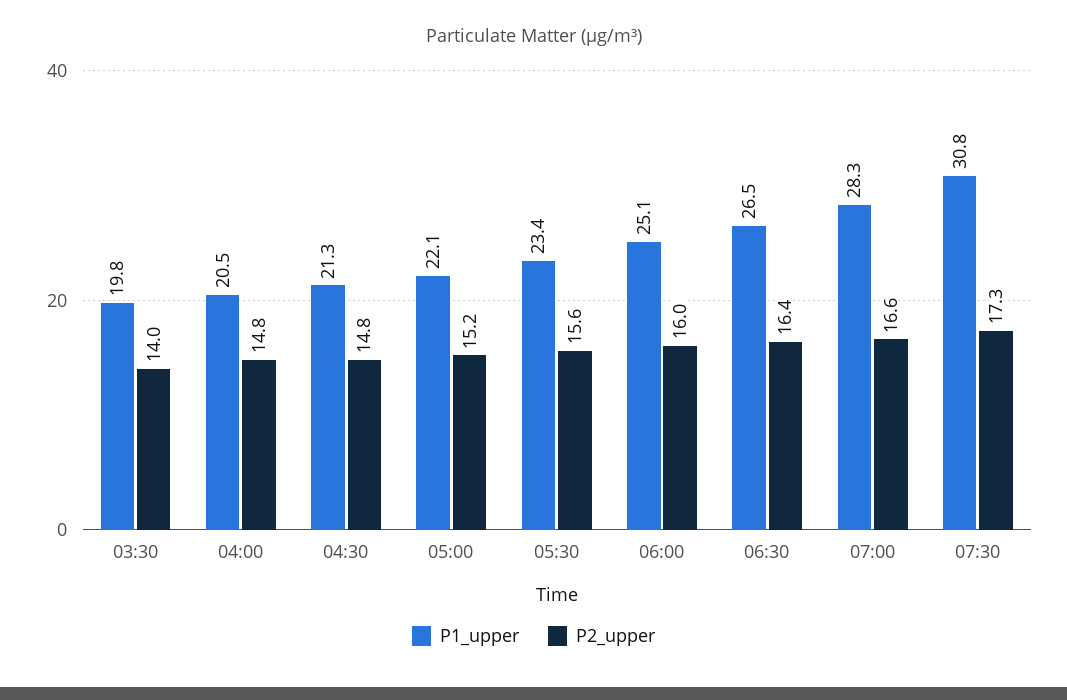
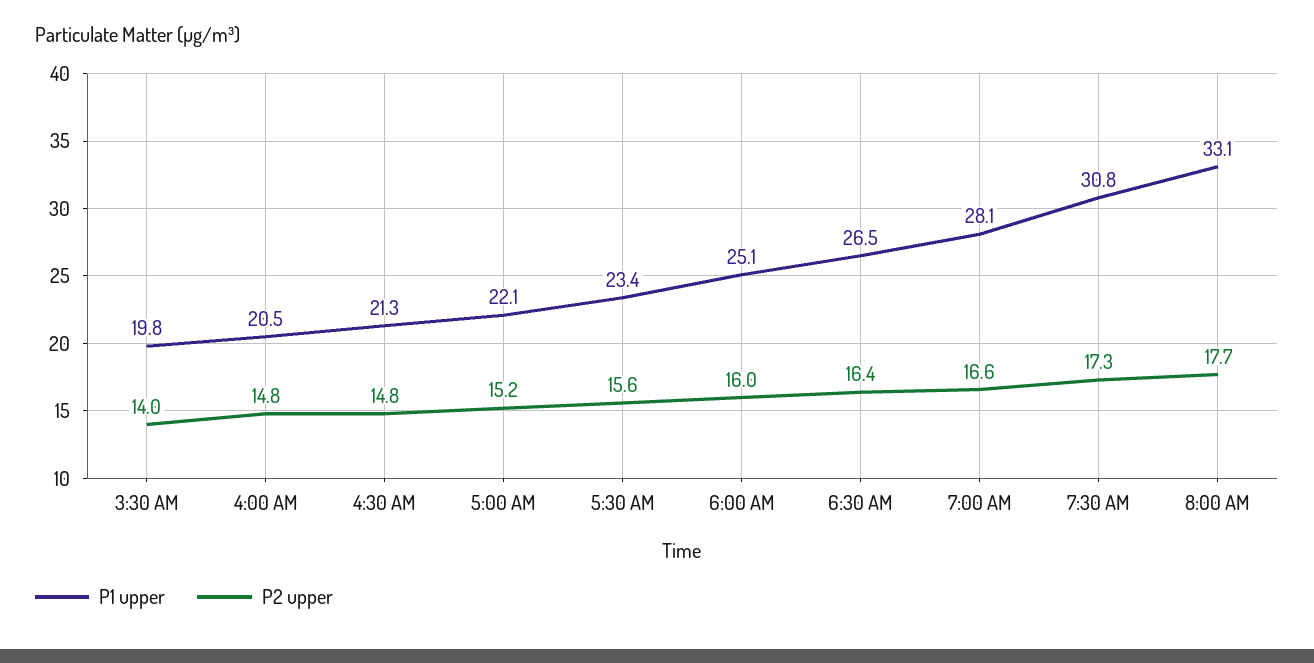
P1_upper, 07:00: 28.3 -> 28.1
P1_upper, 8:00 AM: none -> 33.1
P2_upper, 8:00 AM: none -> 17.7

